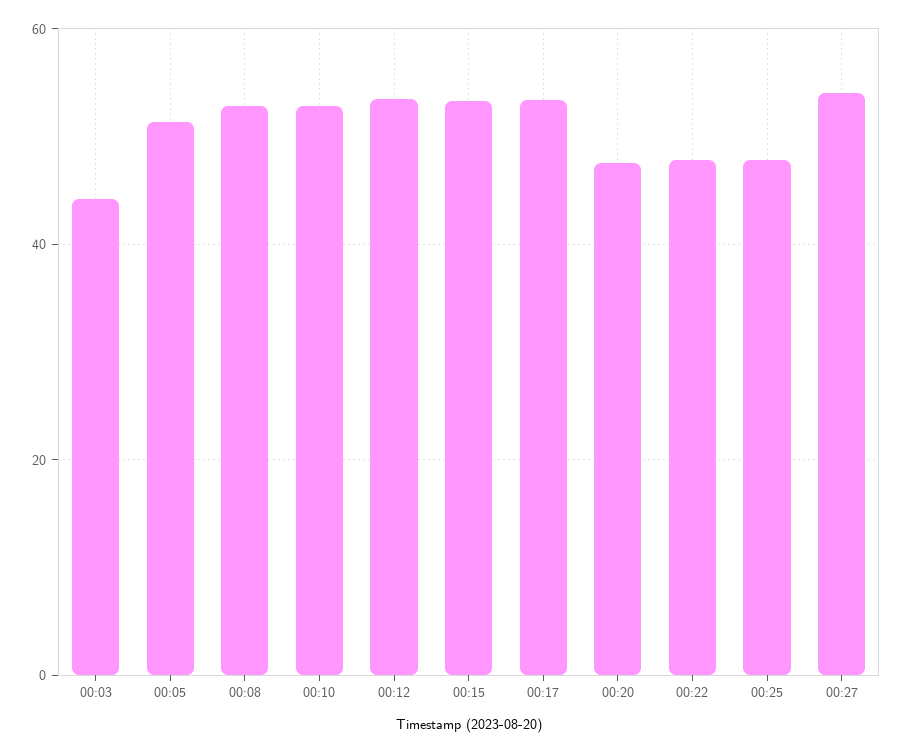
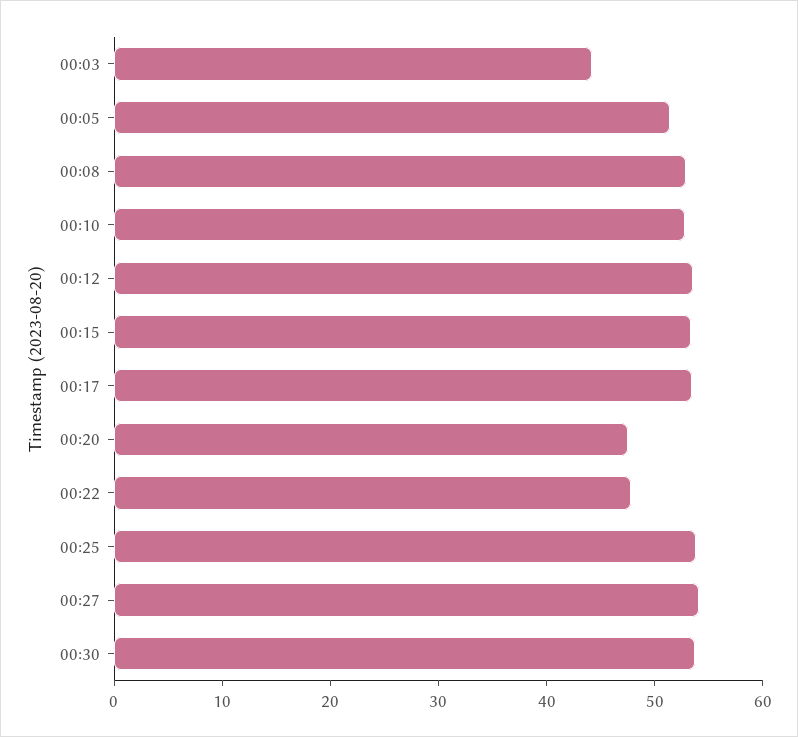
00:25: 48 -> 54
00:30: none -> 54

